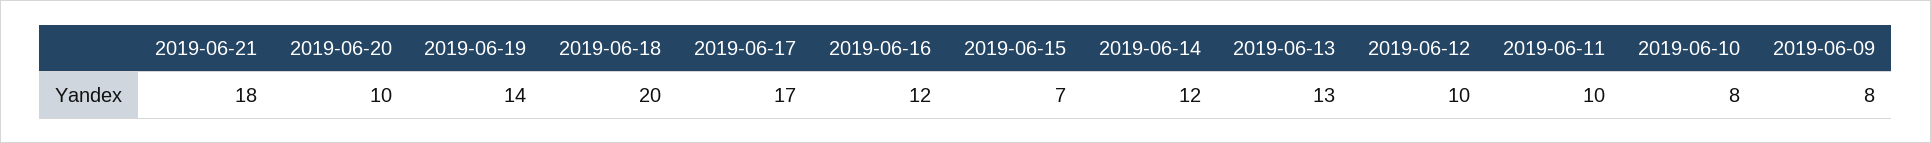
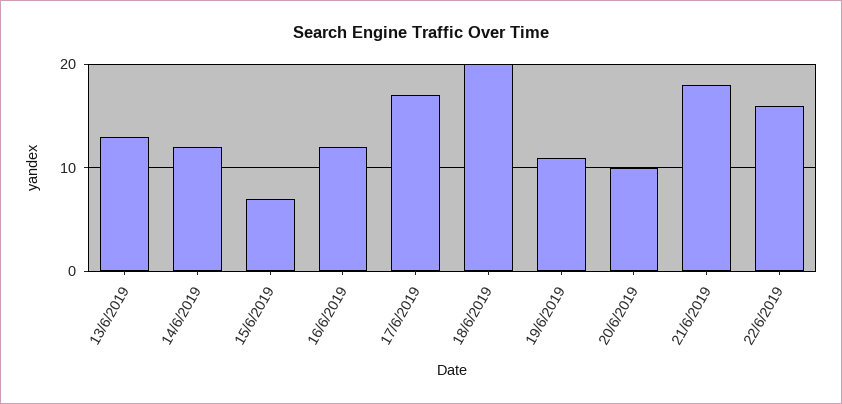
2019-06-19: 14 -> 11
2019-06-12: 10 -> none
2019-06-11: 10 -> none
2019-06-10: 8 -> none
2019-06-09: 8 -> none
22/6/2019: none -> 16

